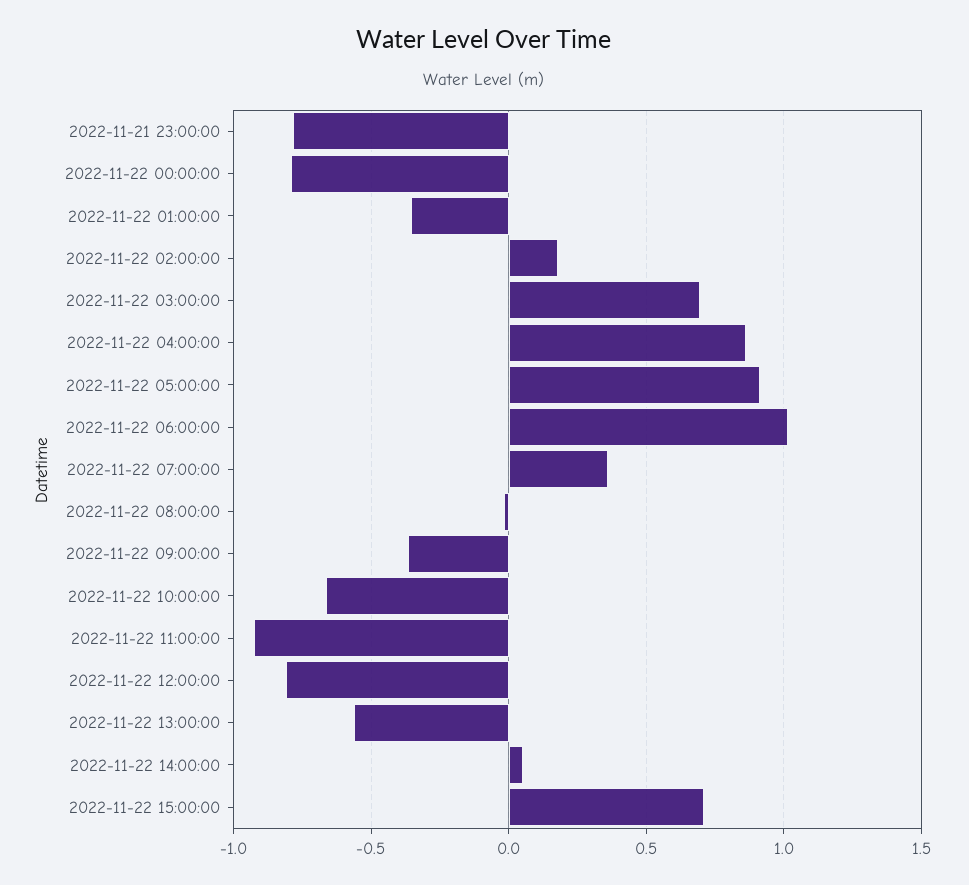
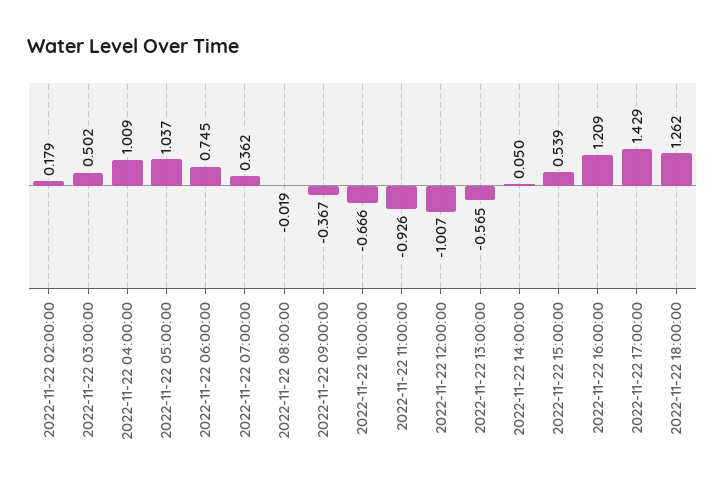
2022-11-21 23:00:00: -0.8 -> none
2022-11-22 00:00:00: -0.8 -> none
2022-11-22 01:00:00: -0.35 -> none
2022-11-22 03:00:00: 0.7 -> 0.502
2022-11-22 04:00:00: 0.85 -> 1.009
2022-11-22 05:00:00: 0.9 -> 1.037
2022-11-22 06:00:00: 1 -> 0.745
2022-11-22 12:00:00: -0.8 -> -1.007
2022-11-22 15:00:00: 0.7 -> 0.539
2022-11-22 16:00:00: none -> 1.209
2022-11-22 17:00:00: none -> 1.429
2022-11-22 18:00:00: none -> 1.262

